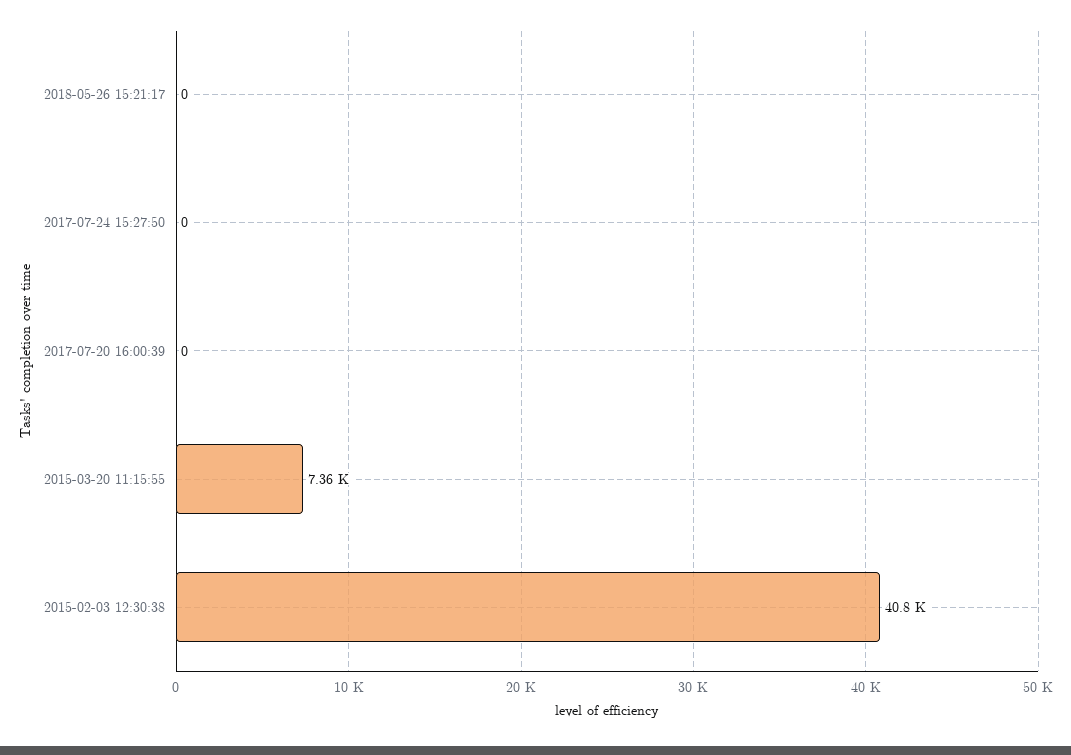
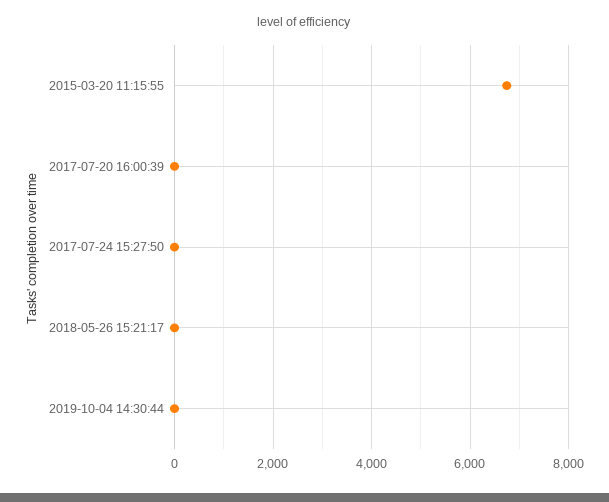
2015-03-20 11:15:55: 7360 -> 6800
2015-02-03 12:30:38: 40800 -> none
2019-10-04 14:30:44: none -> 0

